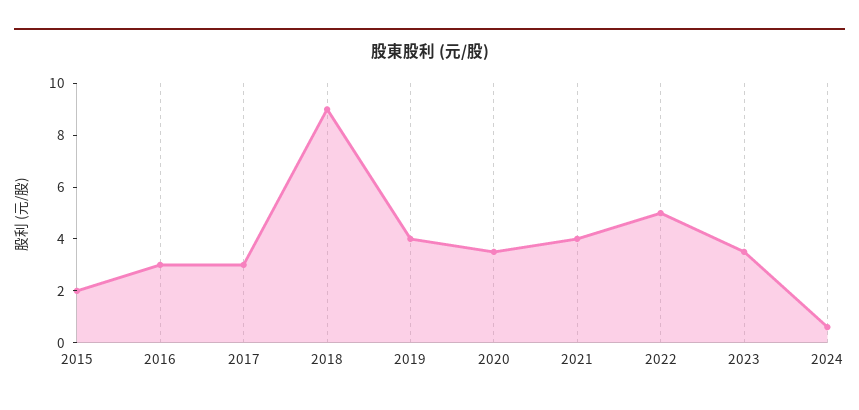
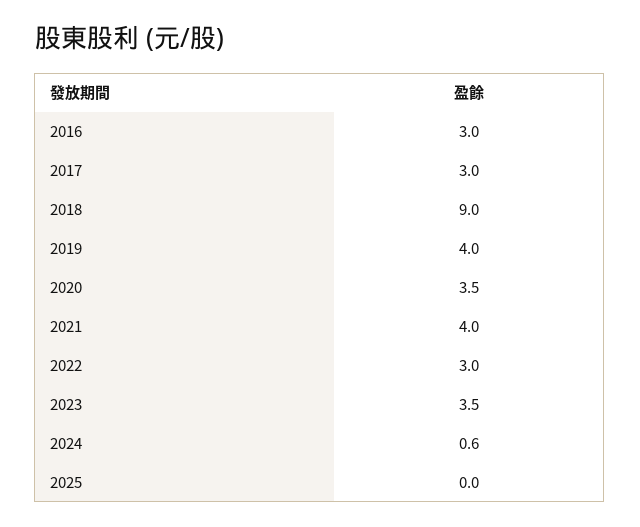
2015: 2 -> none
2022: 5 -> 3
2025: none -> 0

